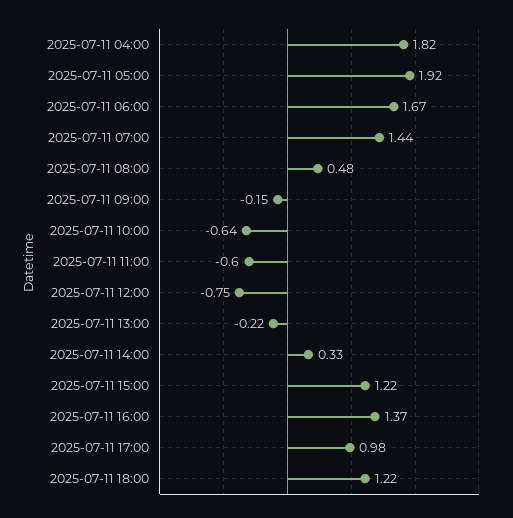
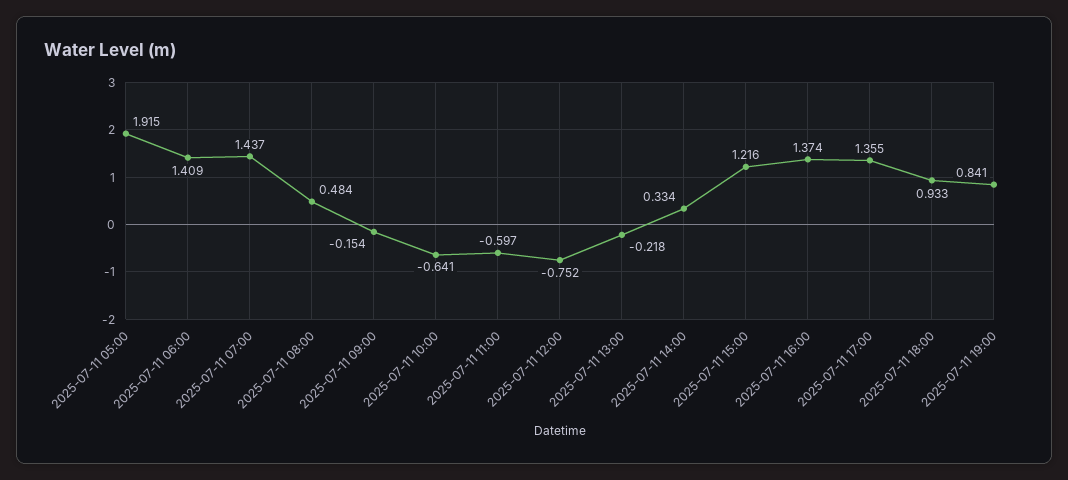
2025-07-11 04:00: 1.82 -> none
2025-07-11 06:00: 1.67 -> 1.409
2025-07-11 17:00: 0.98 -> 1.355
2025-07-11 18:00: 1.22 -> 0.933
2025-07-11 19:00: none -> 0.841

